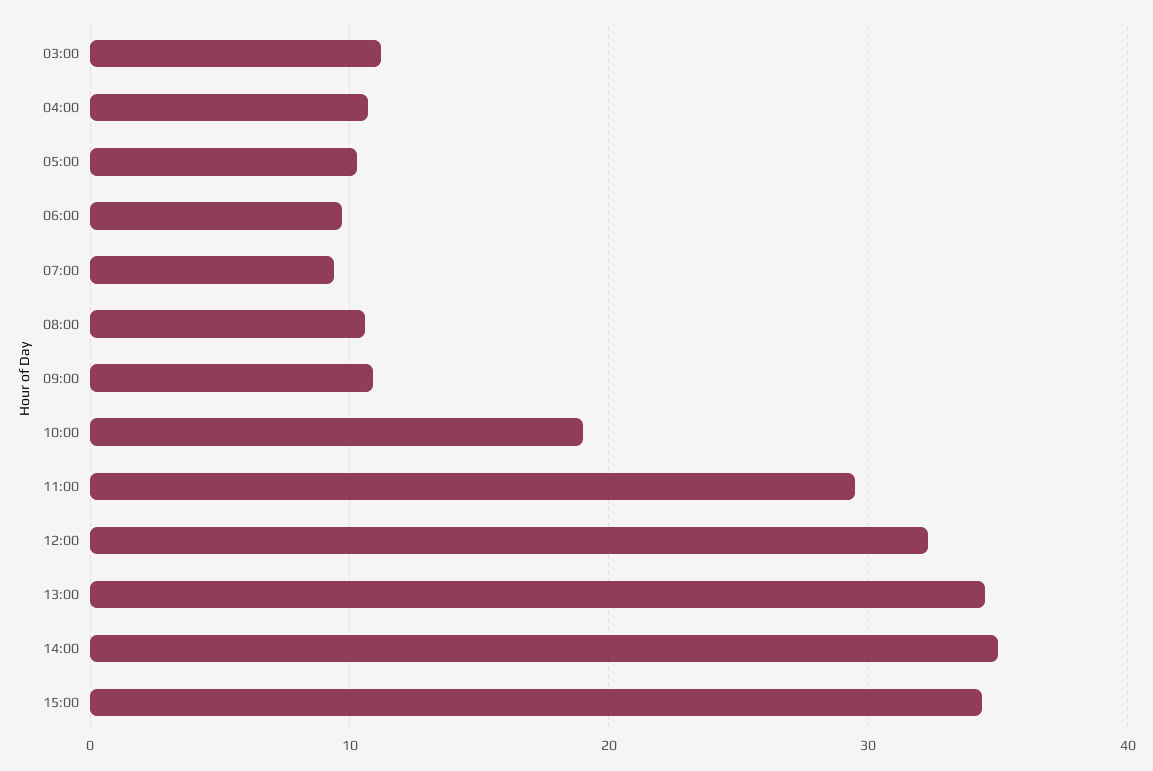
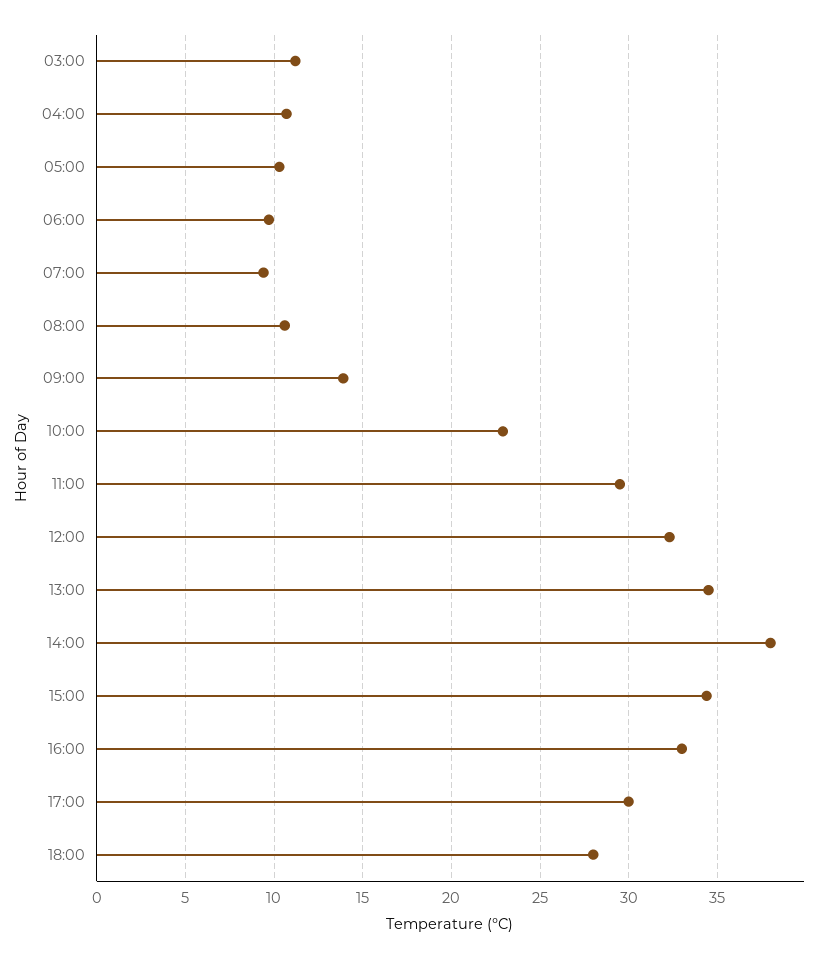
09:00: 11 -> 14
10:00: 19 -> 23
14:00: 35 -> 38
16:00: none -> 33
17:00: none -> 30
18:00: none -> 28

